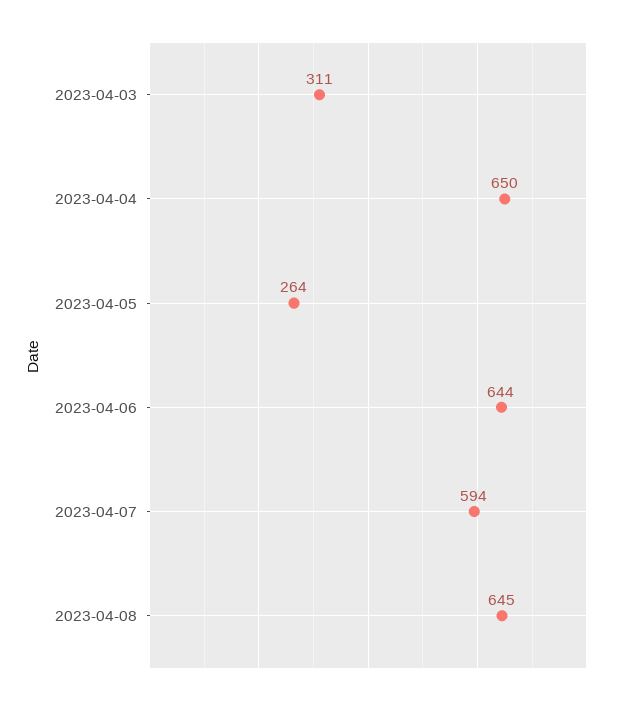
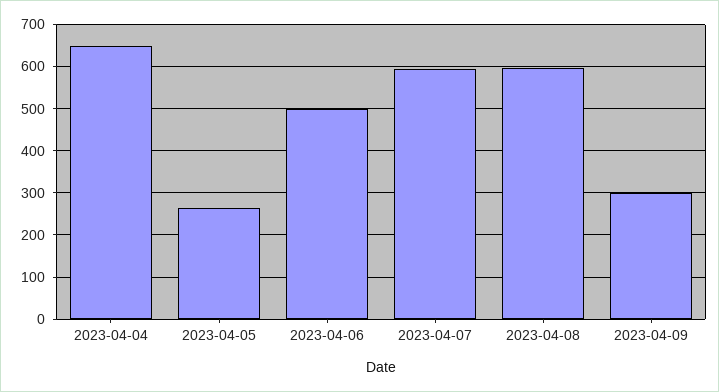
2023-04-03: 311 -> none
2023-04-06: 644 -> 500
2023-04-08: 645 -> 600
2023-04-09: none -> 300

